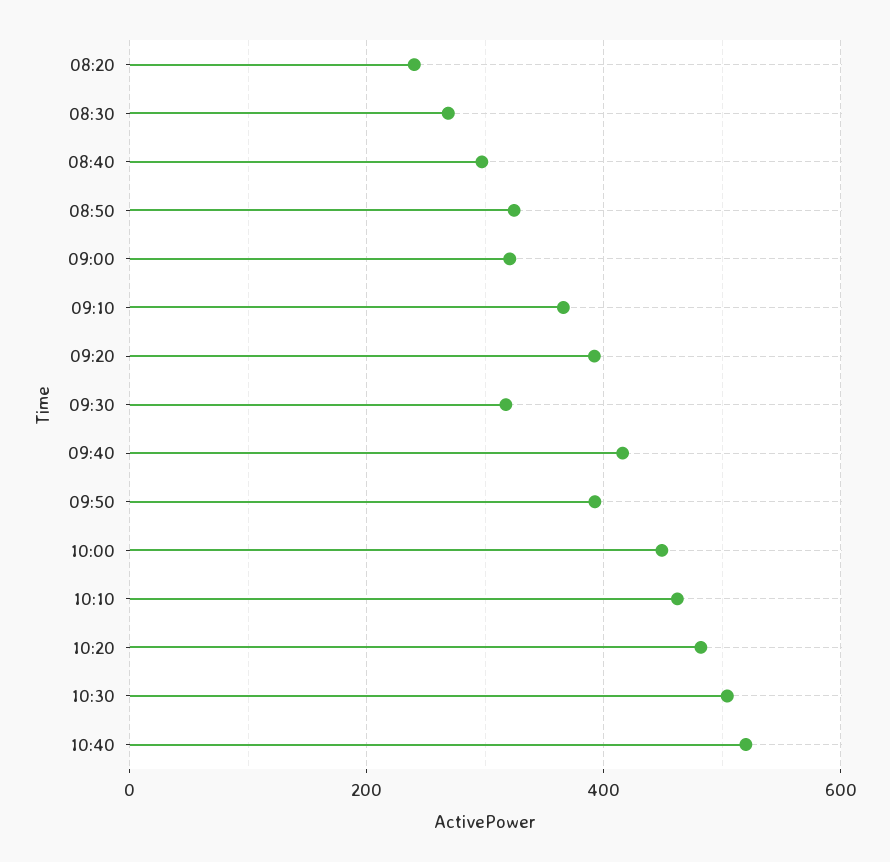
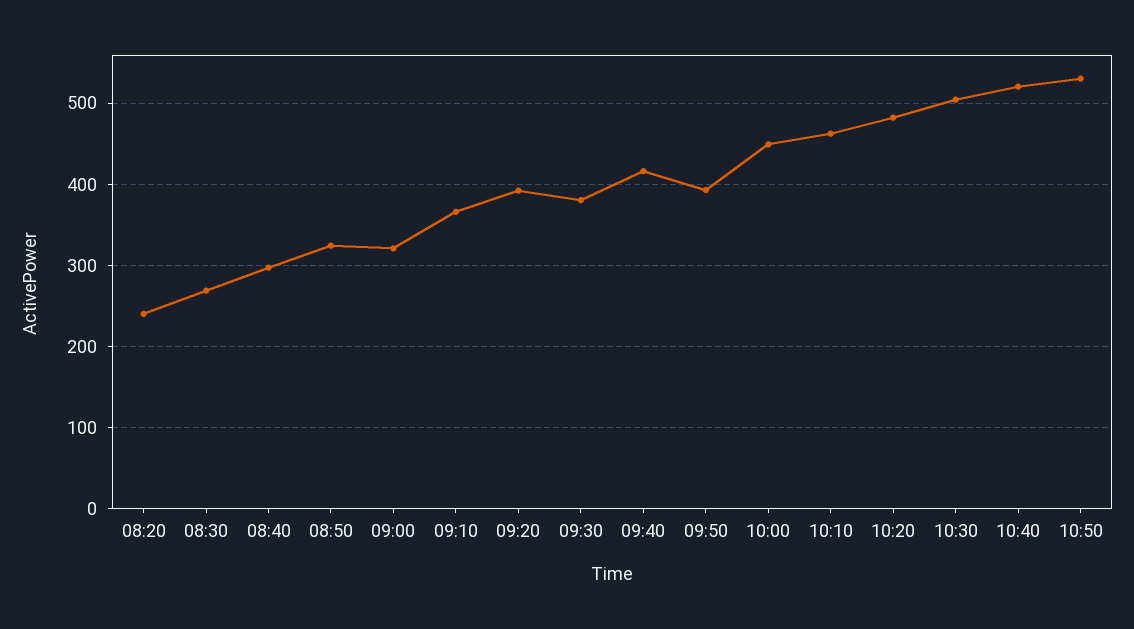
09:30: 320 -> 380
10:50: none -> 530

